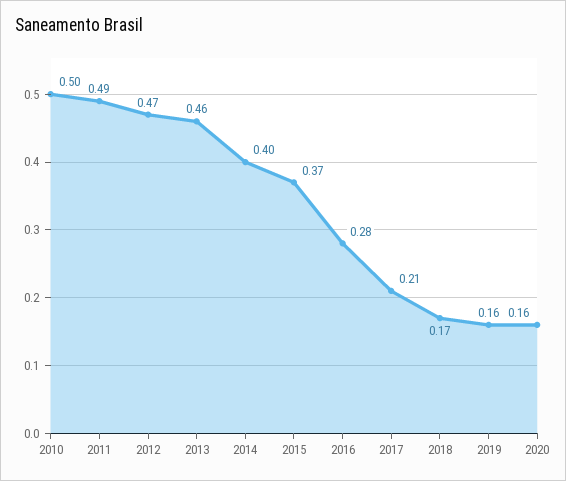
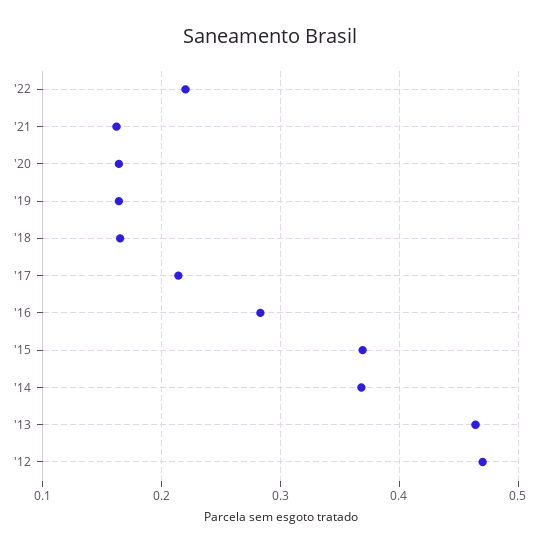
2010: 0.5 -> none
2011: 0.49 -> none
2014: 0.4 -> 0.37
'22: none -> 0.22
'21: none -> 0.16

